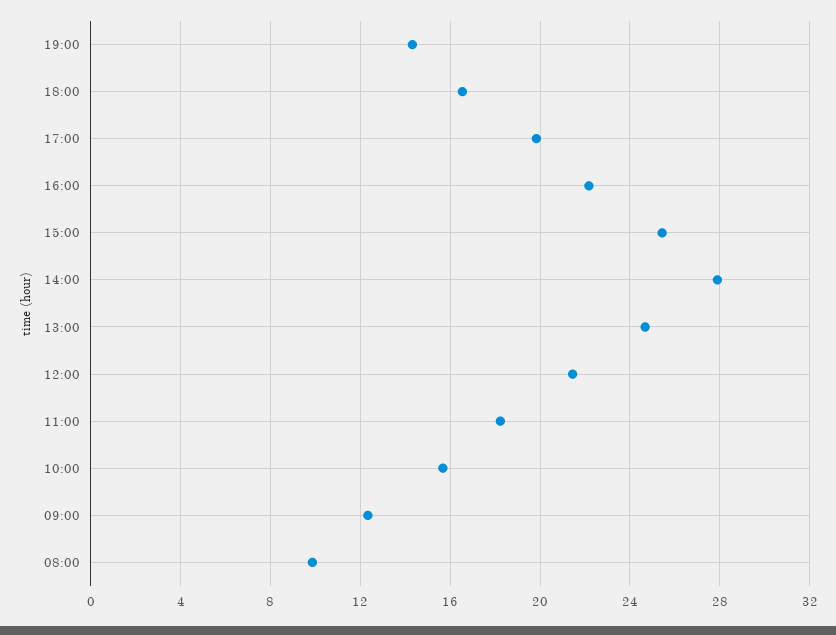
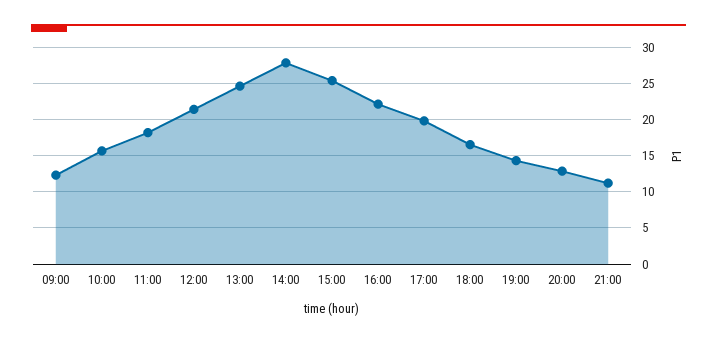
08:00: 10 -> none
20:00: none -> 13
21:00: none -> 11

